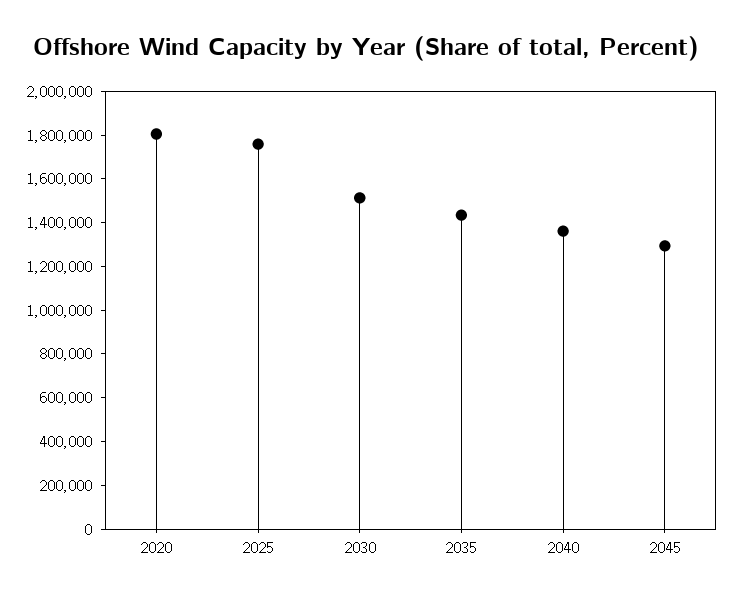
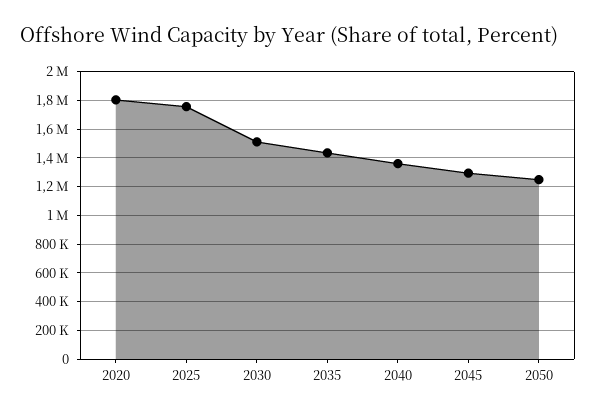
2050: none -> 1250000

